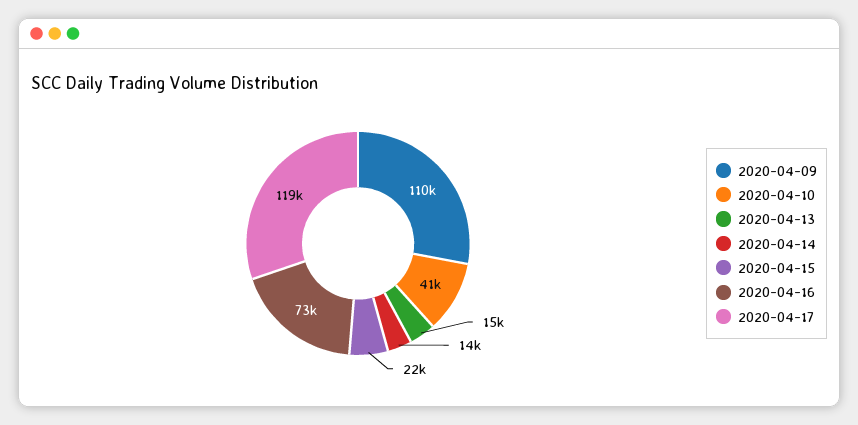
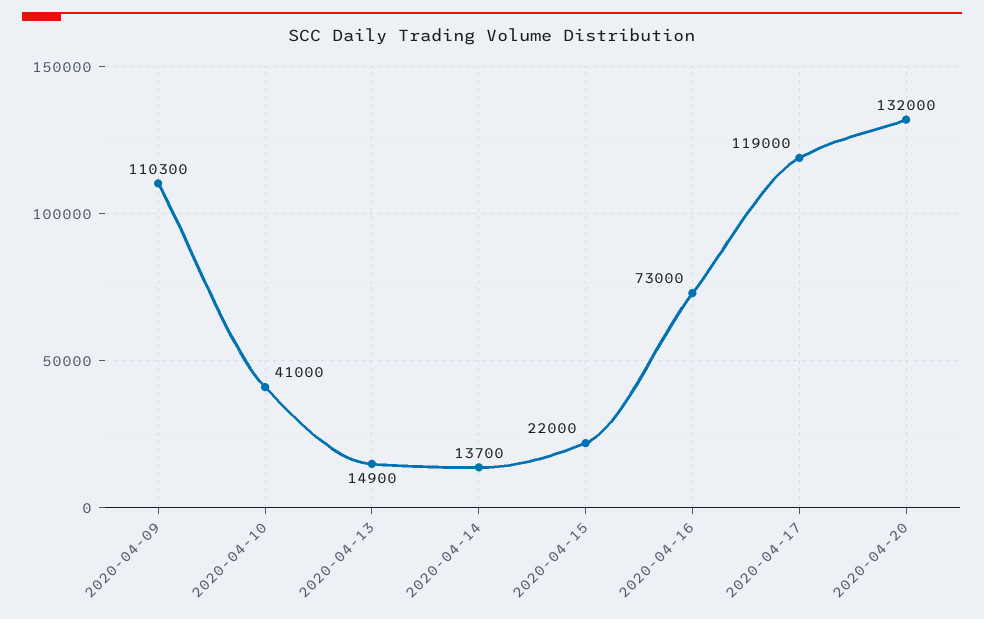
2020-04-20: none -> 132000

